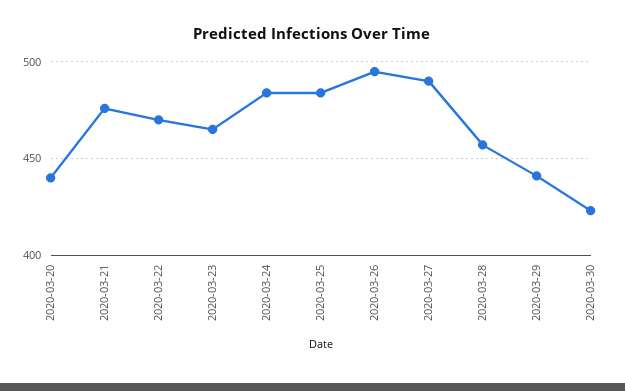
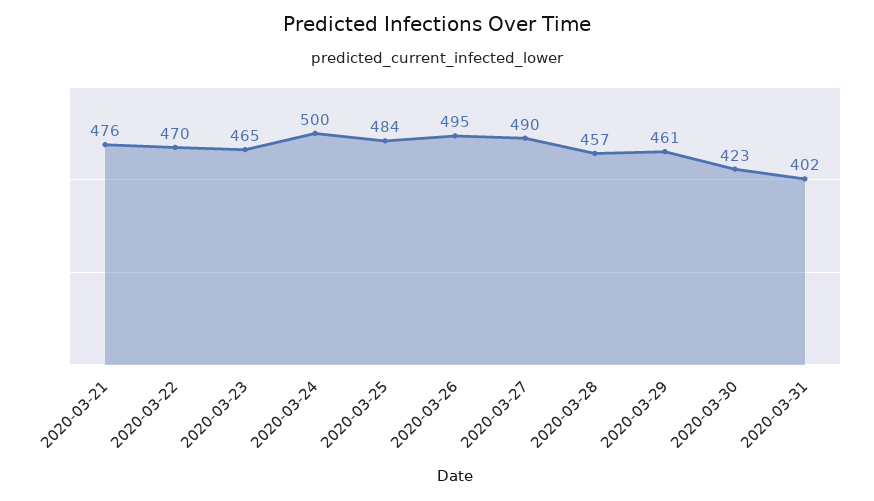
2020-03-20: 440 -> none
2020-03-24: 485 -> 500
2020-03-29: 440 -> 461
2020-03-31: none -> 402

